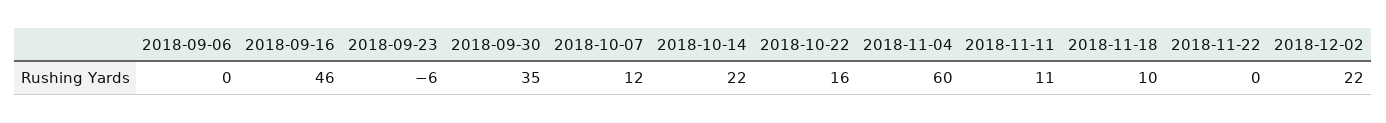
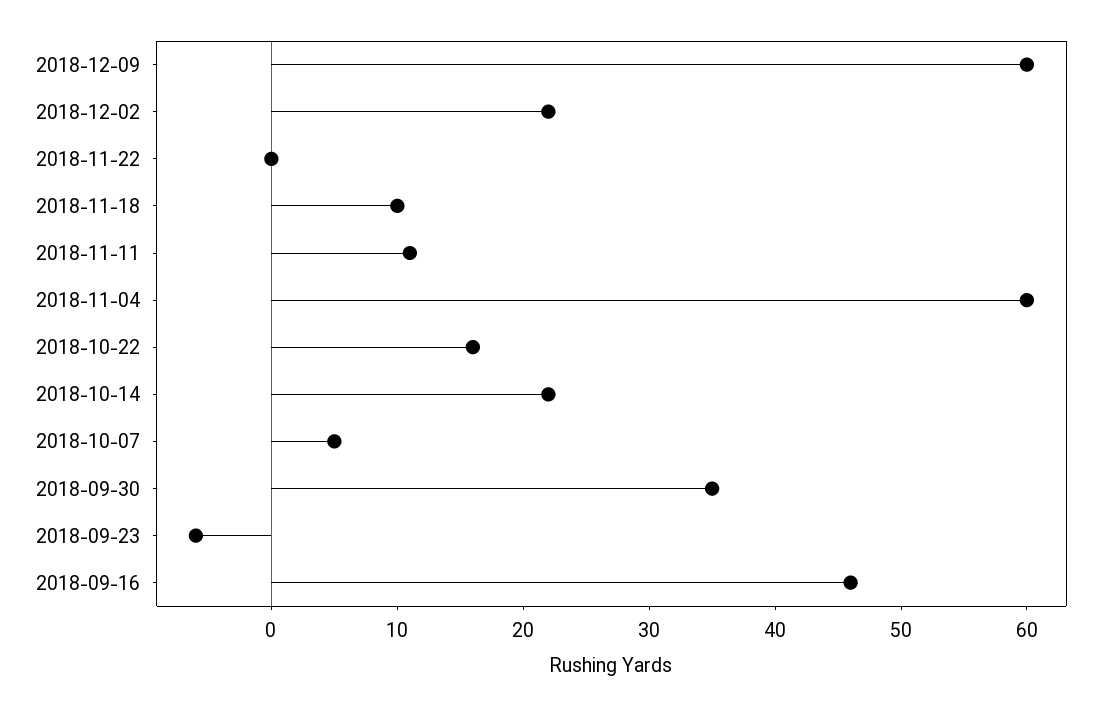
2018-09-06: 0 -> none
2018-10-07: 12 -> 5
2018-12-09: none -> 60

